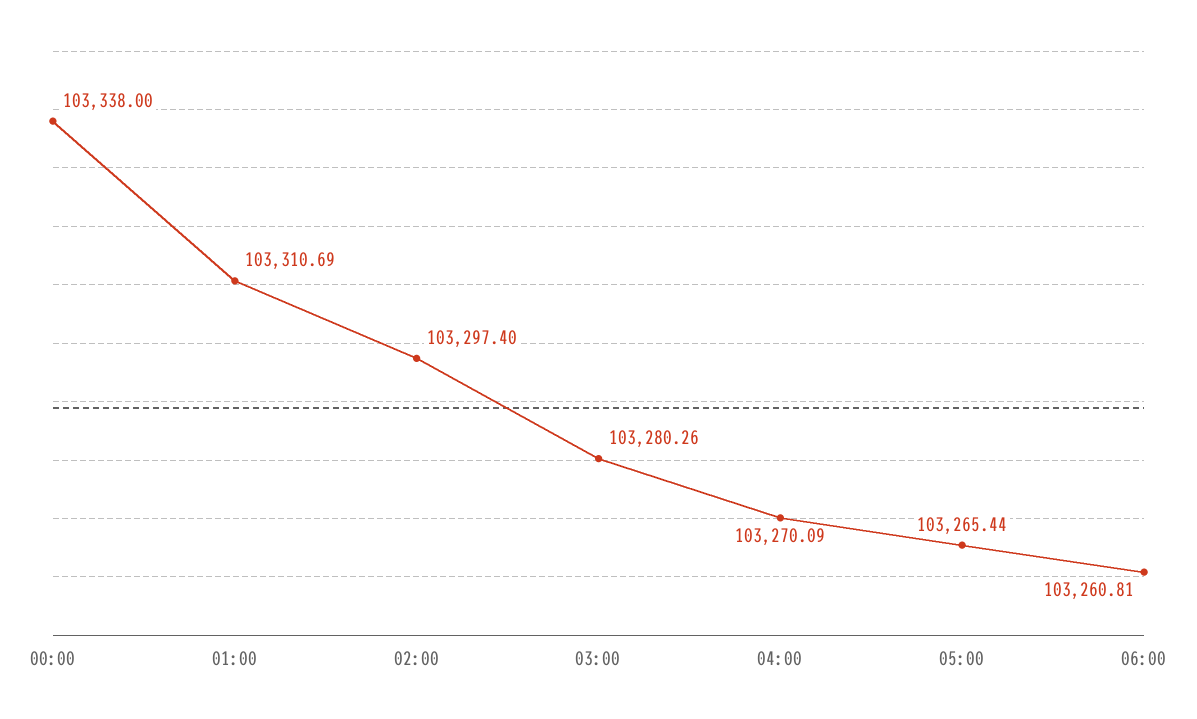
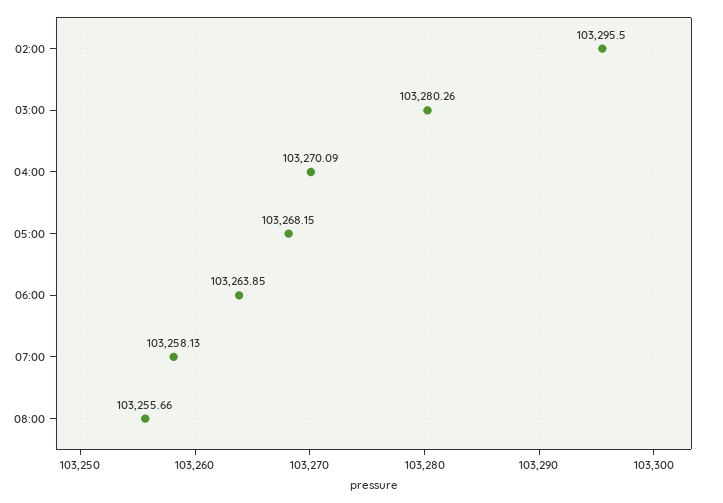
00:00: 103338 -> none
01:00: 103310.69 -> none
02:00: 103297.4 -> 103295.5
05:00: 103265.44 -> 103268.15
06:00: 103260.81 -> 103263.85
07:00: none -> 103258.13
08:00: none -> 103255.66

